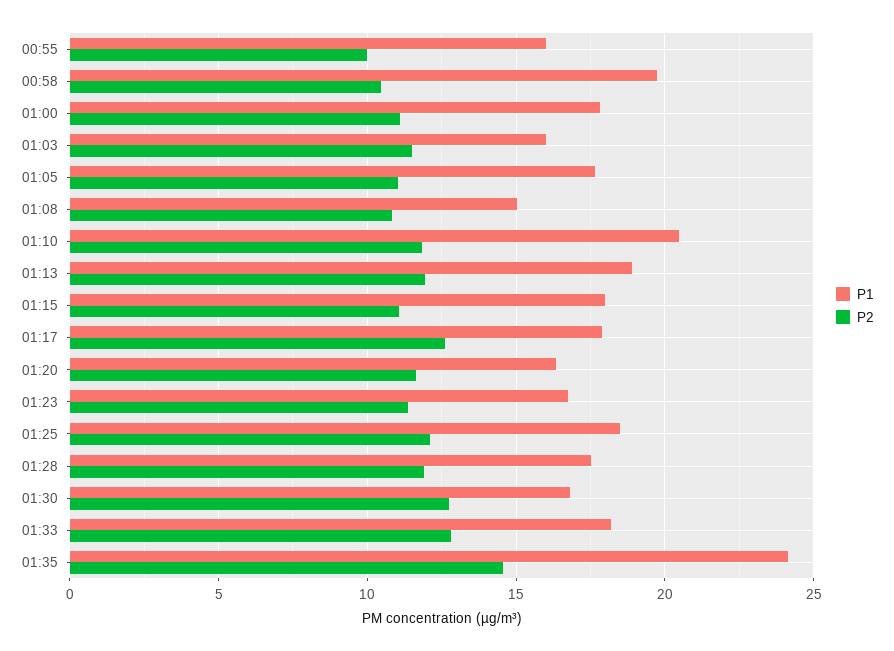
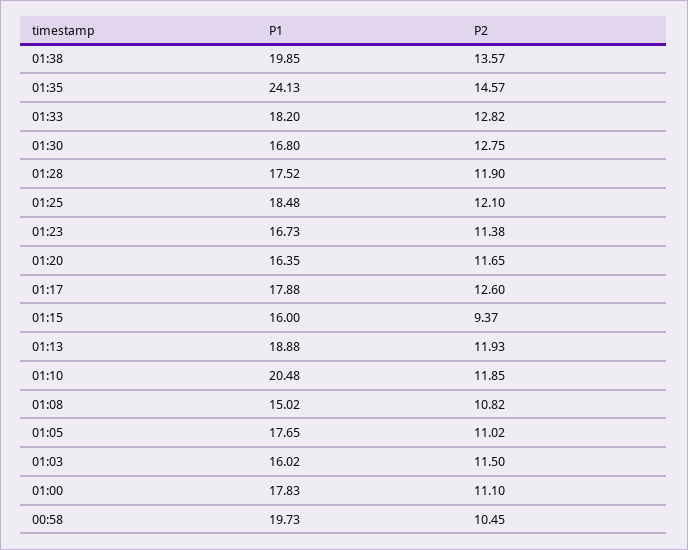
P1, 00:55: 16 -> none
P2, 00:55: 10 -> none
P1, 01:15: 18 -> 16
P2, 01:15: 11 -> 9.37
P1, 01:38: none -> 19.85
P2, 01:38: none -> 13.57

